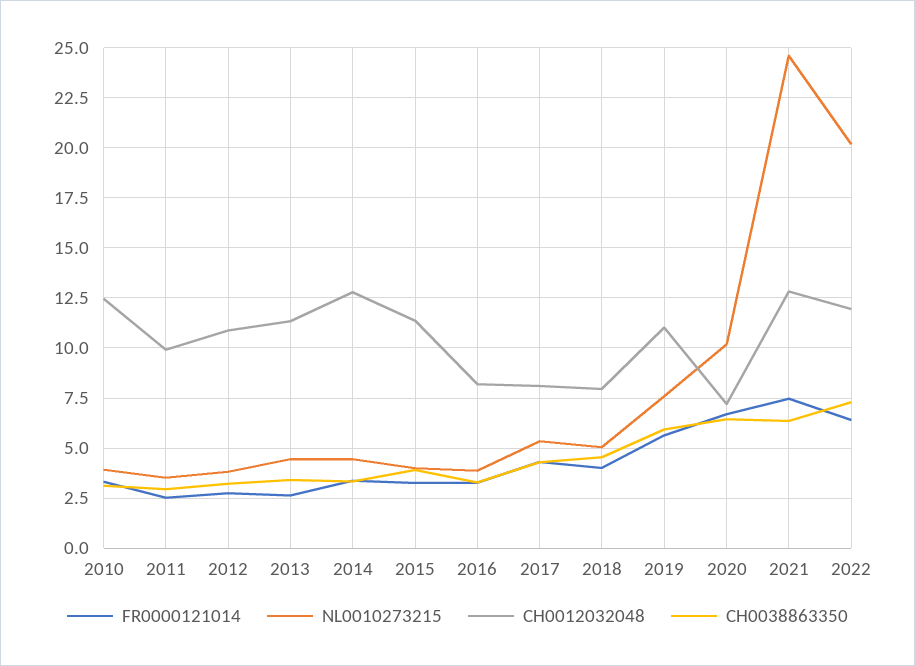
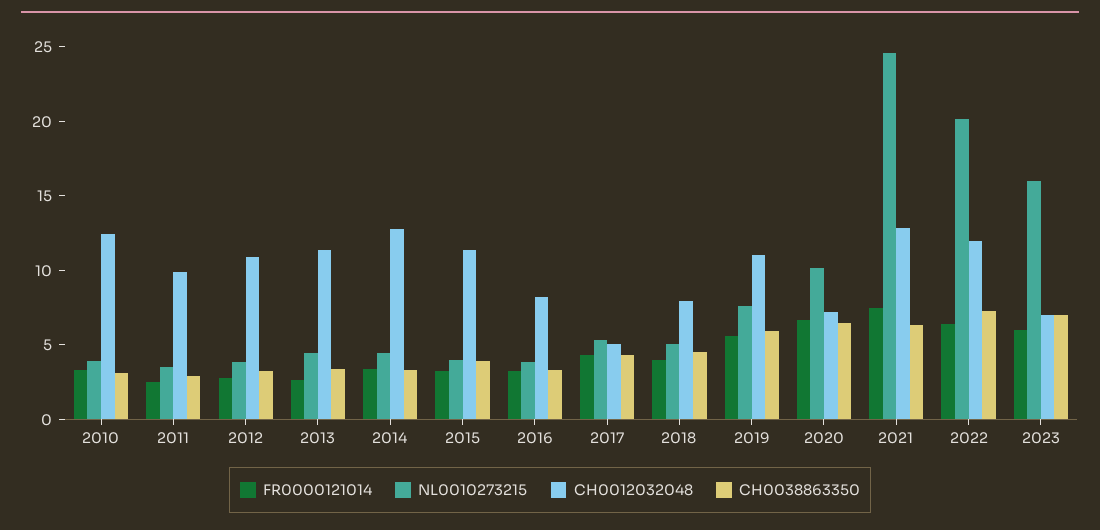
CH0012032048, 2017: 8 -> 5
FR0000121014, 2023: none -> 6
NL0010273215, 2023: none -> 16
CH0012032048, 2023: none -> 7
CH0038863350, 2023: none -> 7

